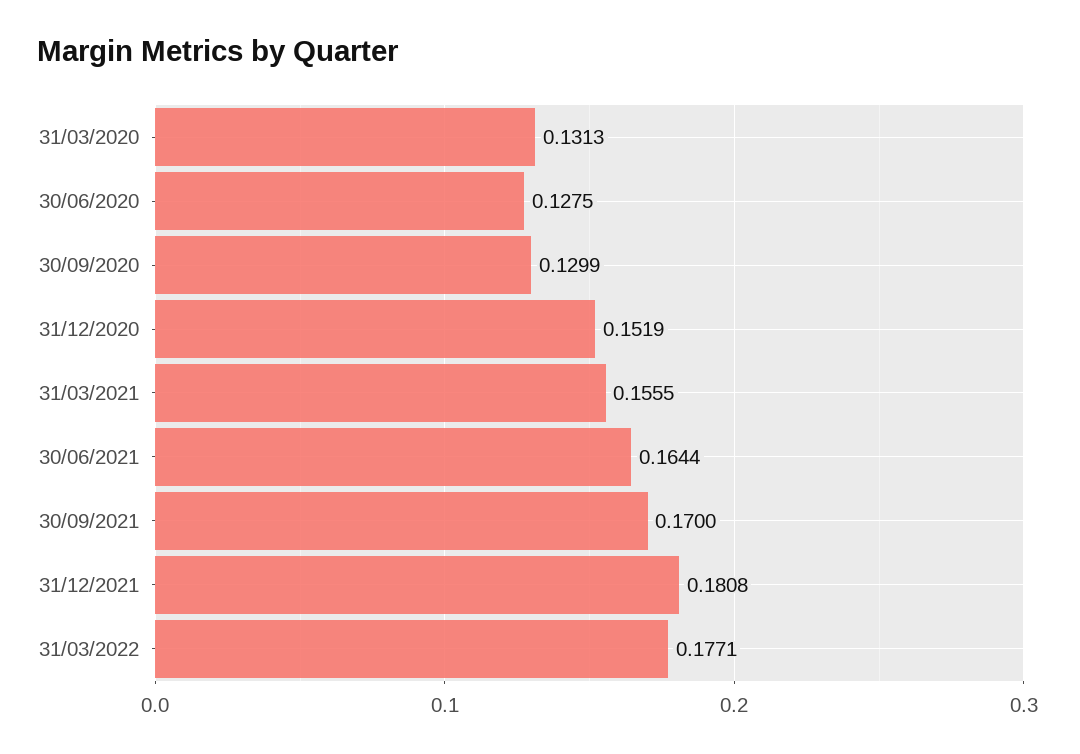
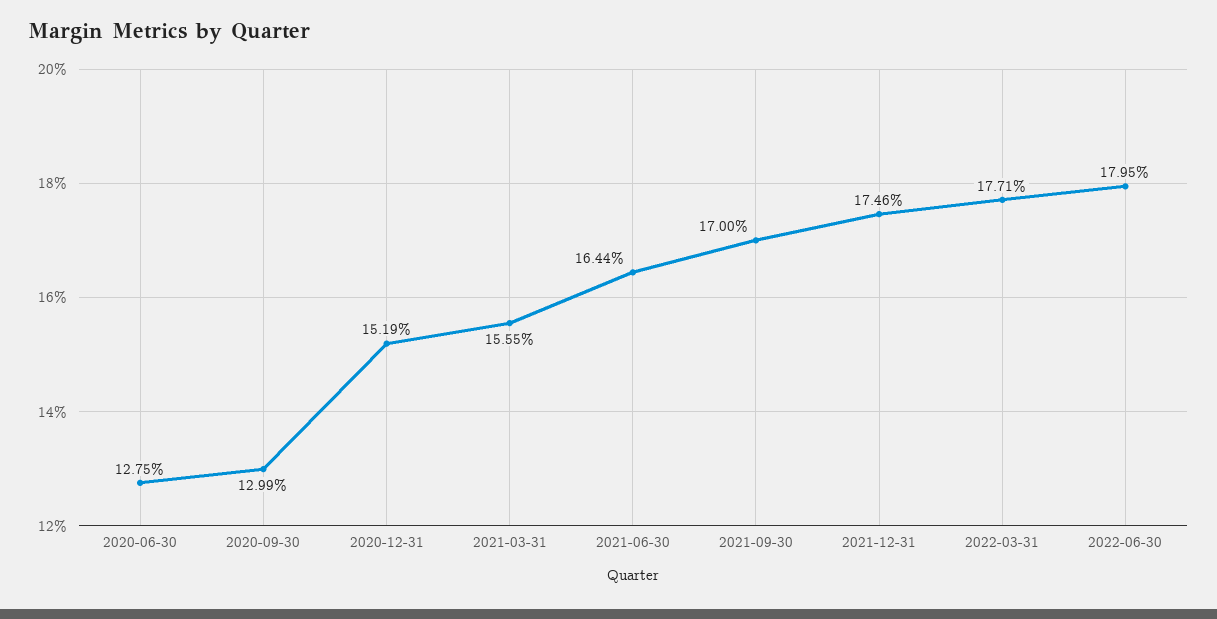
31/03/2020: 0.1313 -> none
31/12/2021: 0.1808 -> 0.1746
2022-06-30: none -> 0.1795

